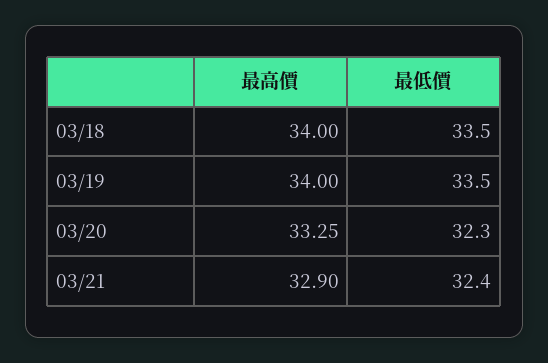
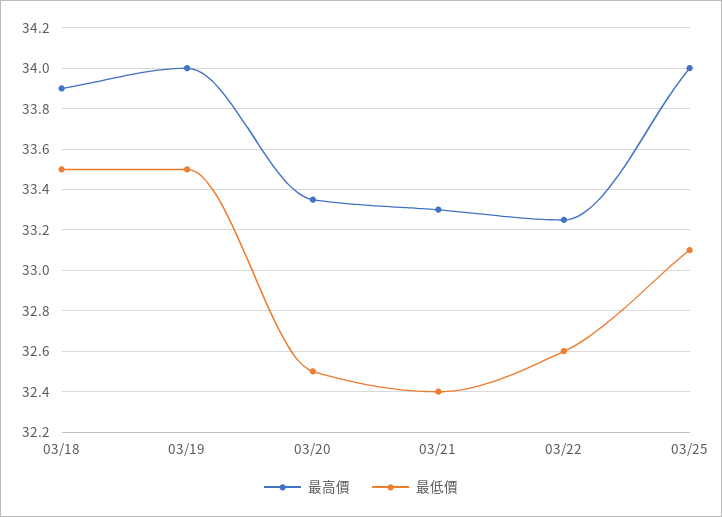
最高價, 03/18: 34 -> 33.9
最高價, 03/20: 33.25 -> 33.35
最低價, 03/20: 32.3 -> 32.5
最高價, 03/21: 32.9 -> 33.3
最高價, 03/22: none -> 33.25
最低價, 03/22: none -> 32.6
最高價, 03/25: none -> 34
最低價, 03/25: none -> 33.1

